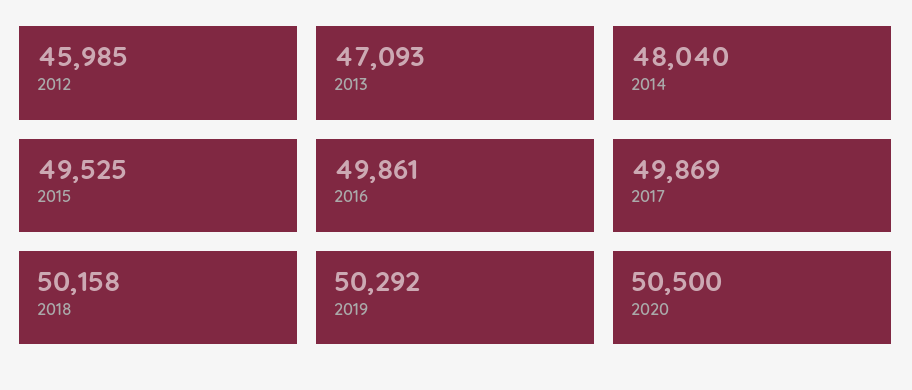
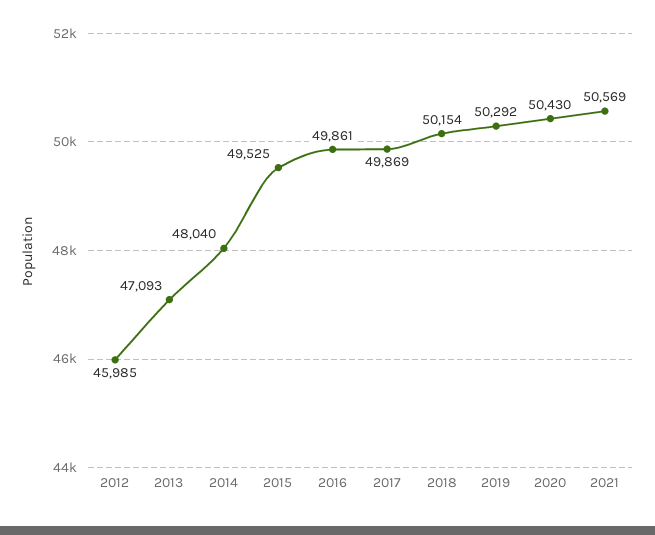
2018: 50158 -> 50154
2020: 50500 -> 50430
2021: none -> 50569

